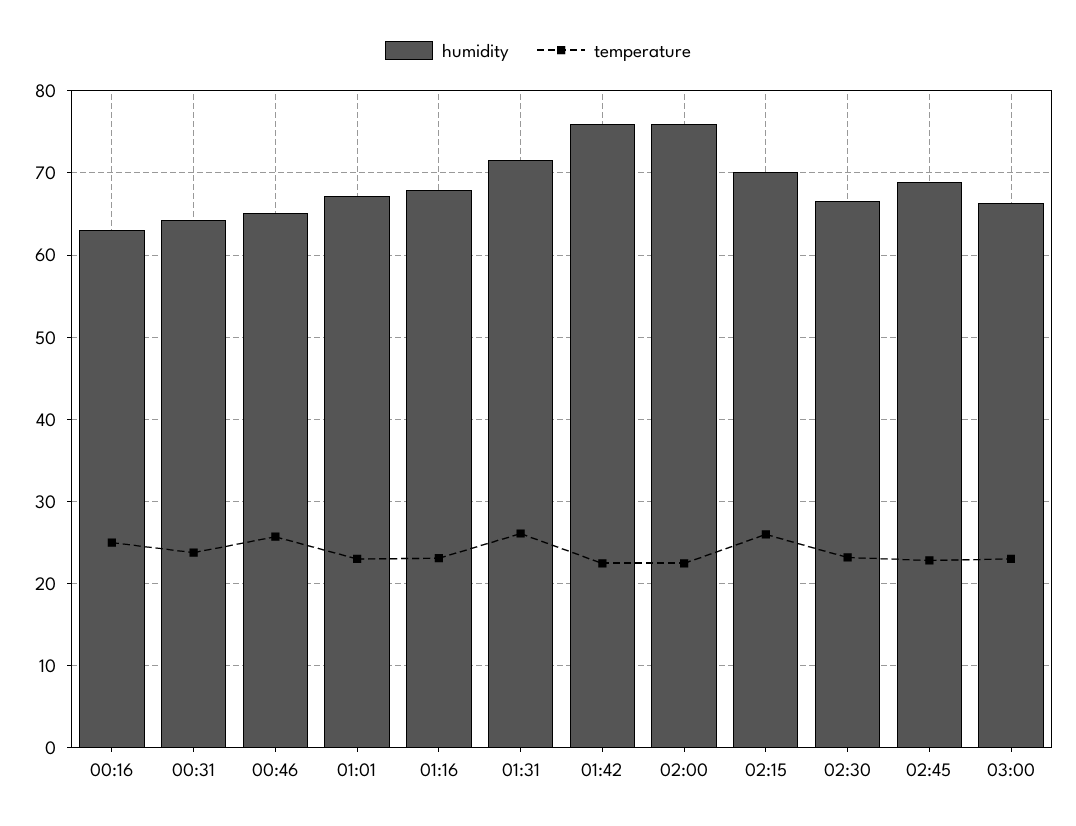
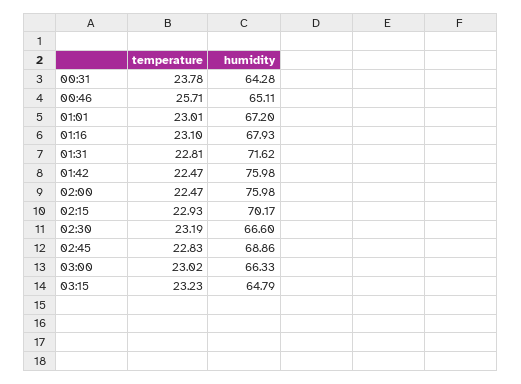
humidity, 00:16: 63 -> none
temperature, 00:16: 25 -> none
temperature, 01:31: 26 -> 22.81
temperature, 02:15: 26 -> 22.93
temperature, 03:15: none -> 23.23
humidity, 03:15: none -> 64.79

